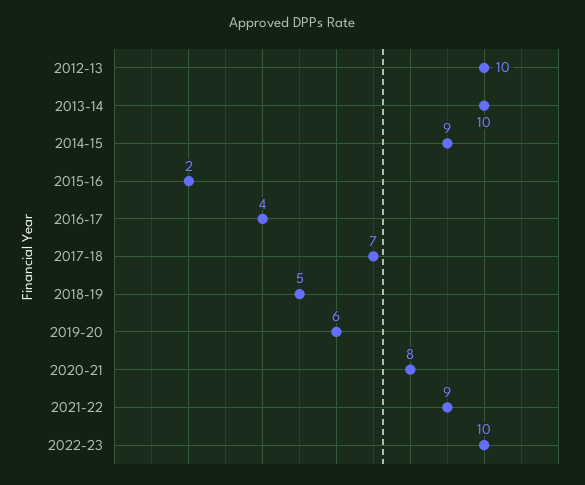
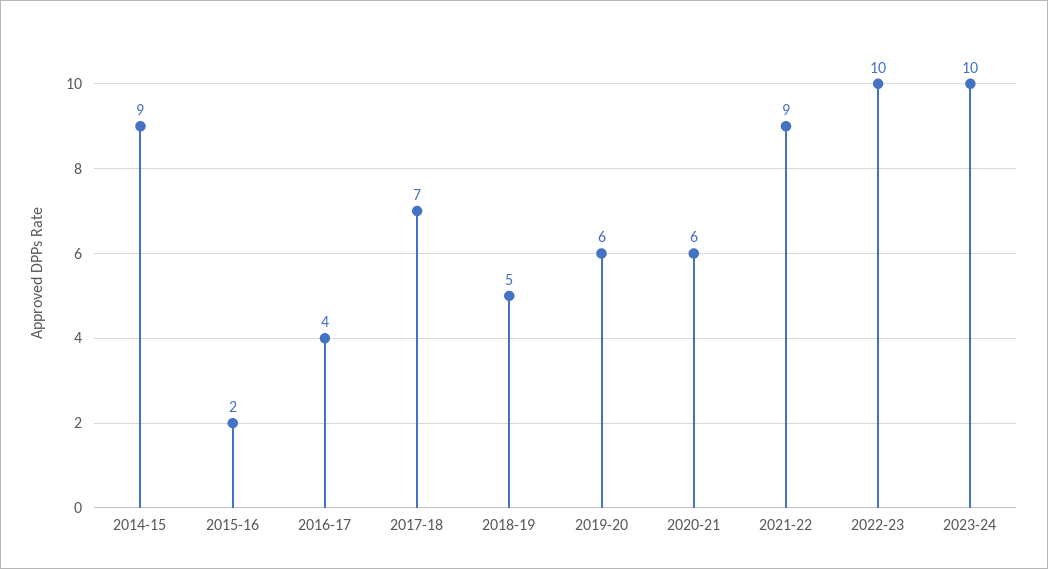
2012-13: 10 -> none
2013-14: 10 -> none
2020-21: 8 -> 6
2023-24: none -> 10

